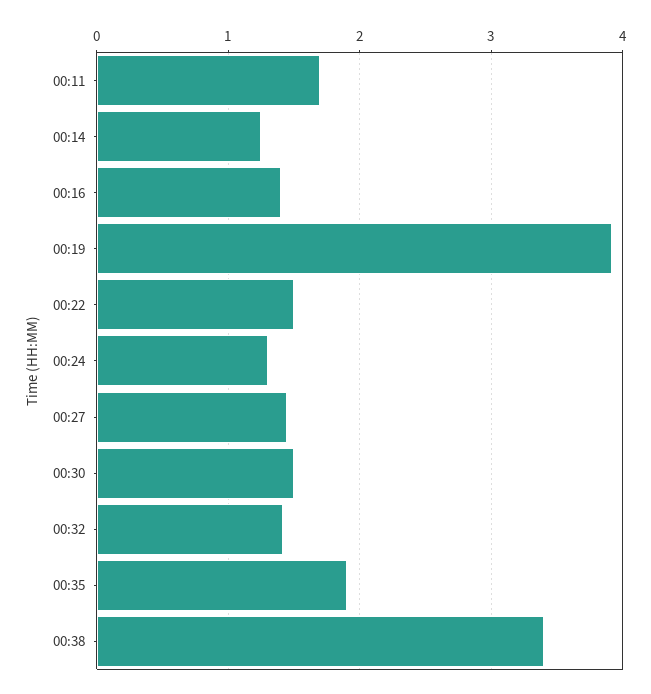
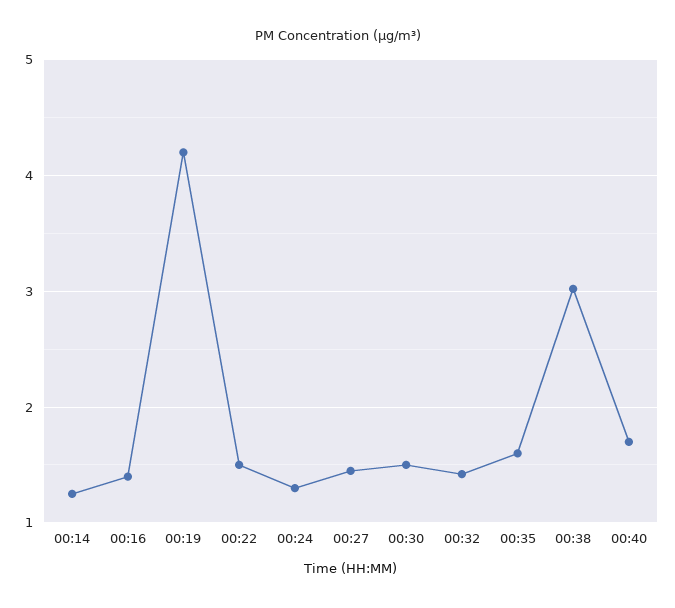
00:11: 1.7 -> none
00:19: 3.9 -> 4.2
00:35: 1.9 -> 1.6
00:38: 3.4 -> 3
00:40: none -> 1.7

